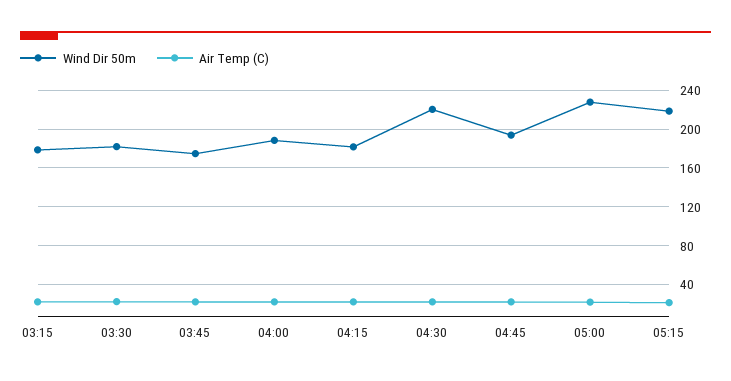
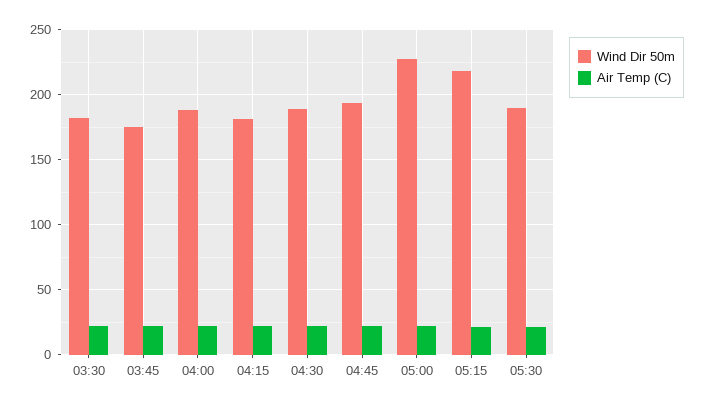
Wind Dir 50m, 03:15: 180 -> none
Air Temp (C), 03:15: 20 -> none
Wind Dir 50m, 04:30: 220 -> 190
Wind Dir 50m, 05:30: none -> 190
Air Temp (C), 05:30: none -> 20

